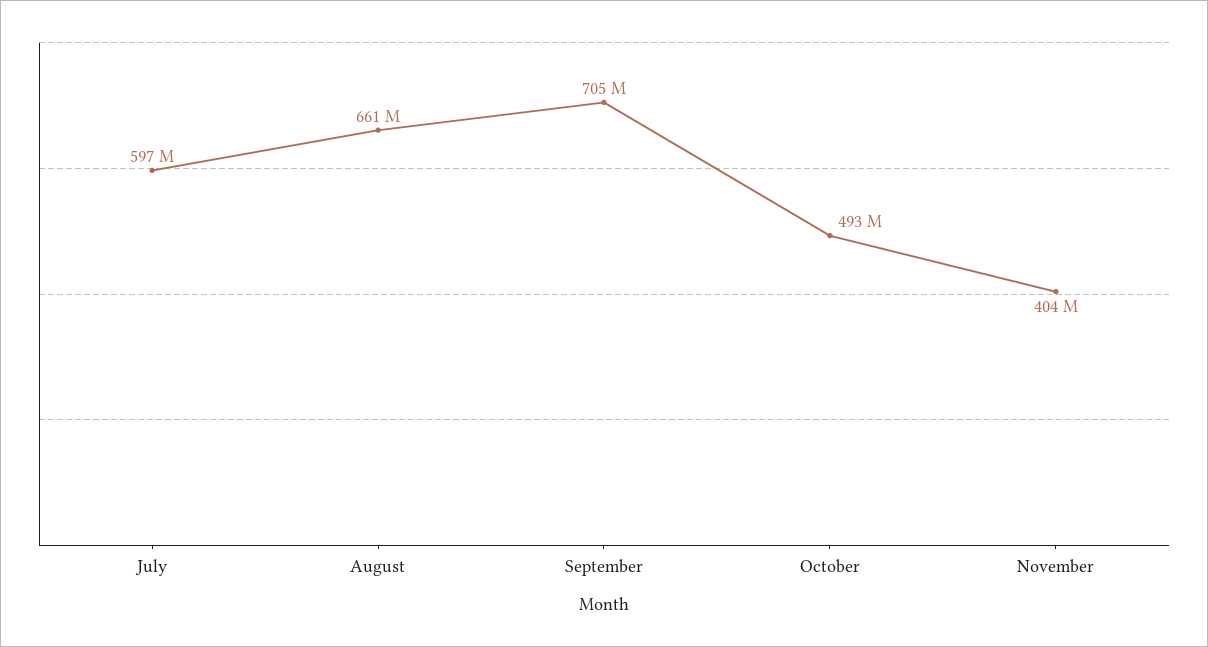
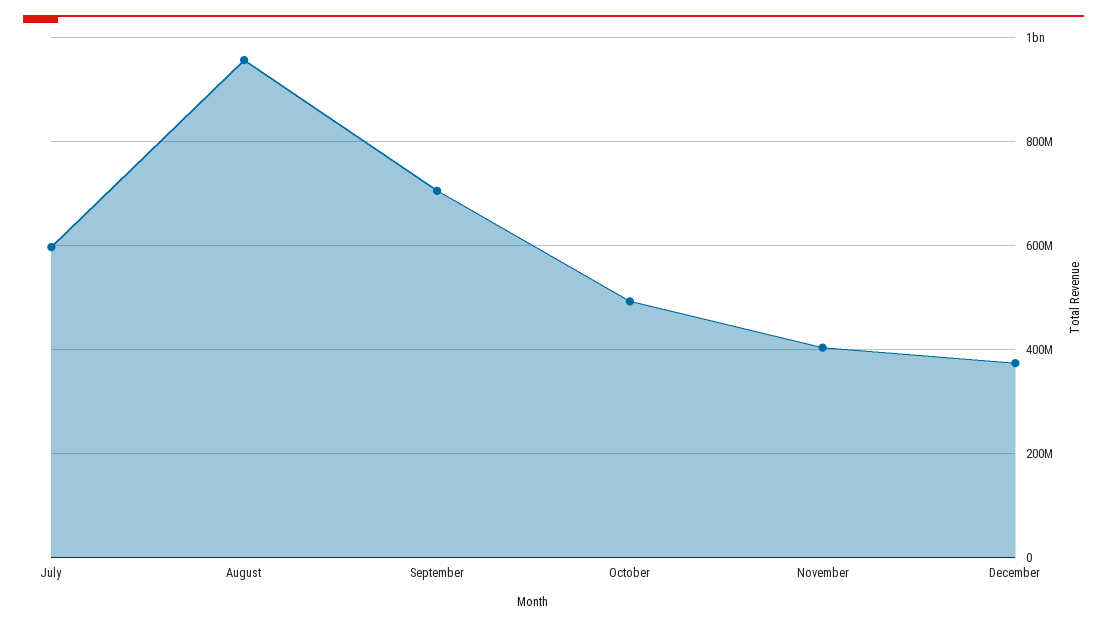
August: 661000000 -> 960000000
December: none -> 380000000

